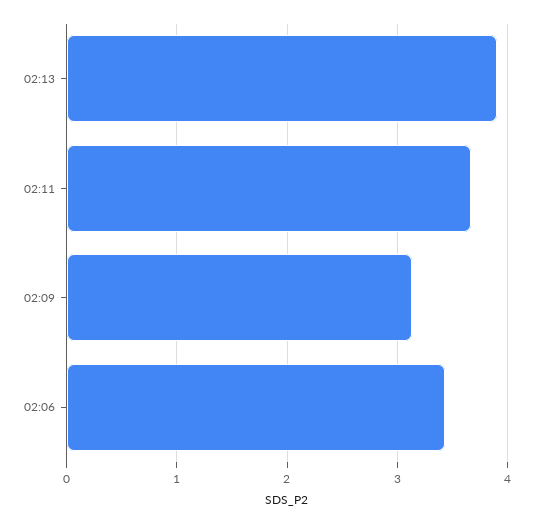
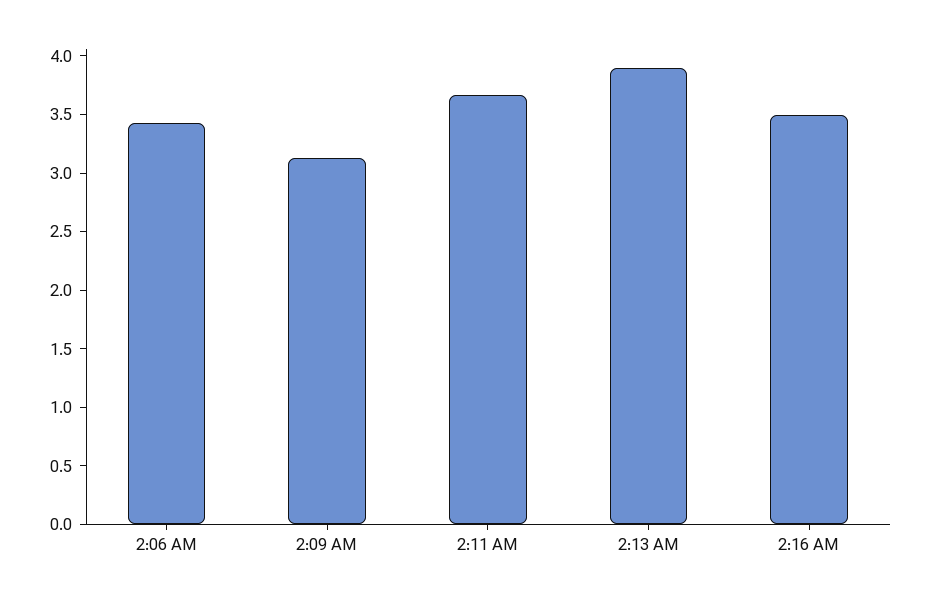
2:16 AM: none -> 3.5

